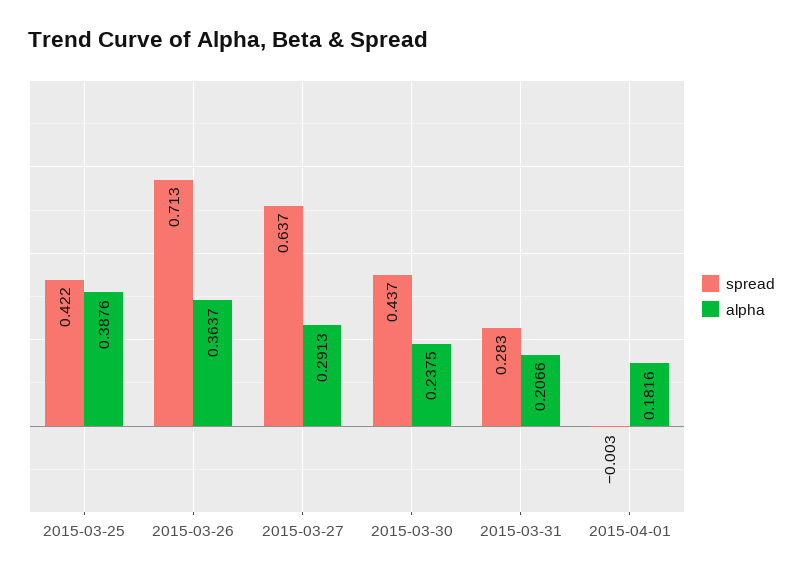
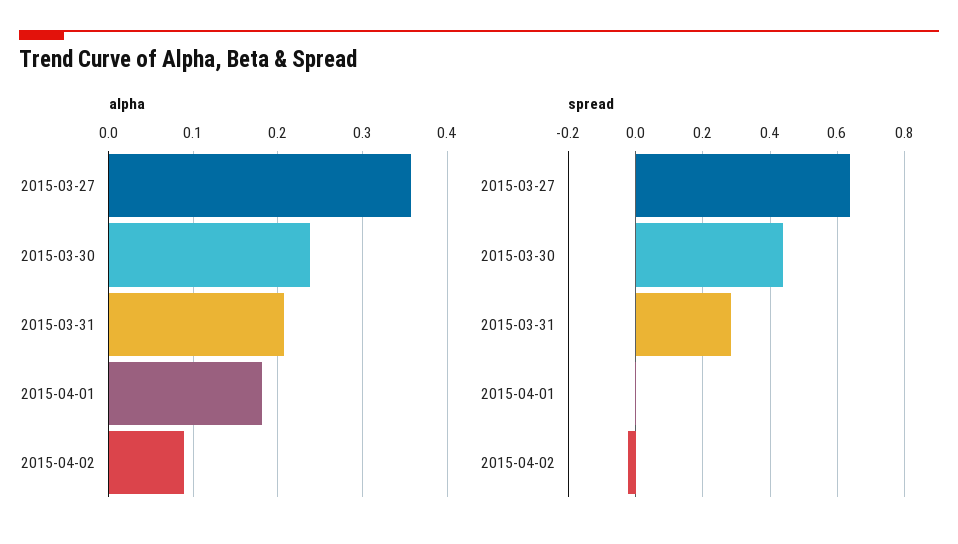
spread, 2015-03-25: 0.422 -> none
alpha, 2015-03-25: 0.3876 -> none
spread, 2015-03-26: 0.713 -> none
alpha, 2015-03-26: 0.3637 -> none
alpha, 2015-03-27: 0.2913 -> 0.36
alpha, 2015-04-02: none -> 0.09
spread, 2015-04-02: none -> -0.02

